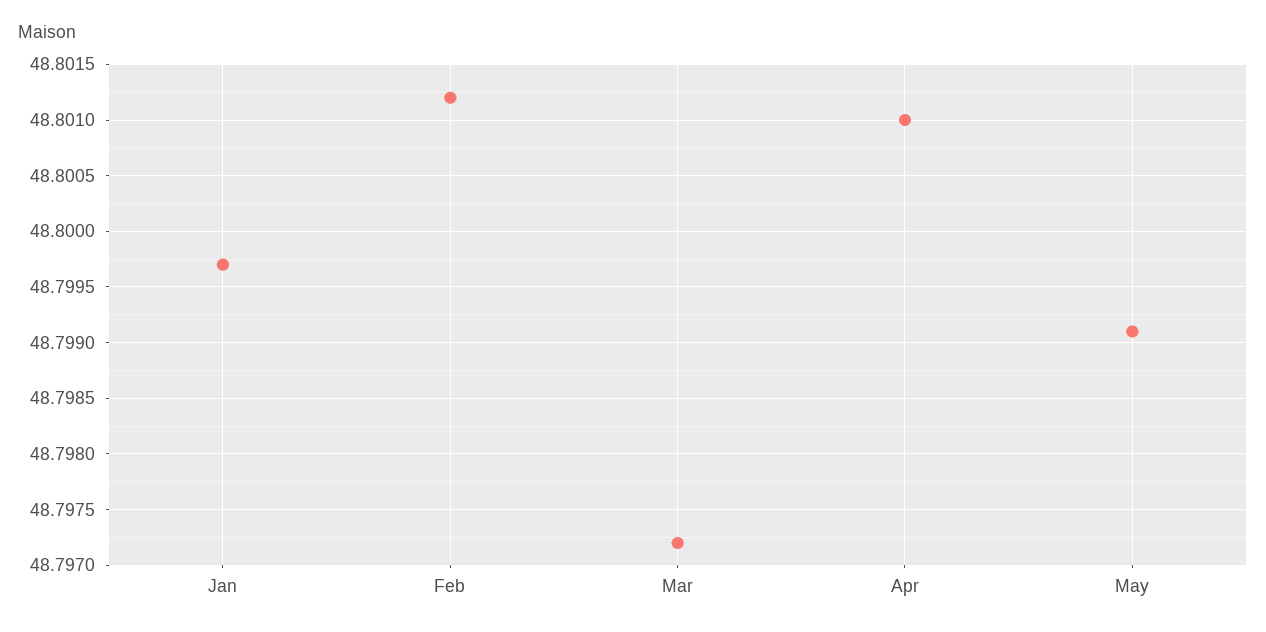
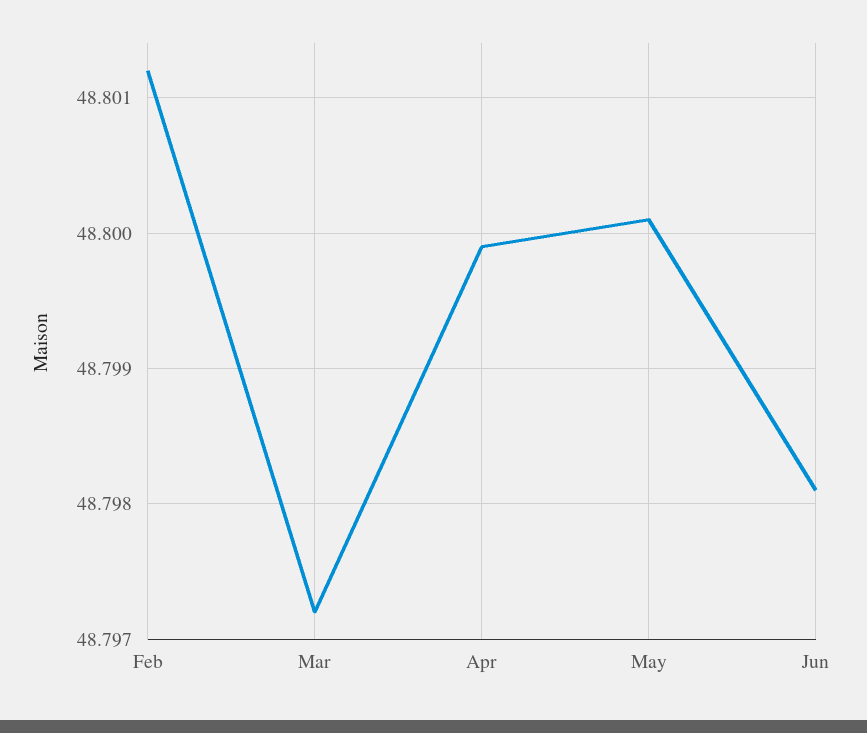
Jan: 48.7997 -> none
Apr: 48.801 -> 48.7999
May: 48.7991 -> 48.8001
Jun: none -> 48.7981

